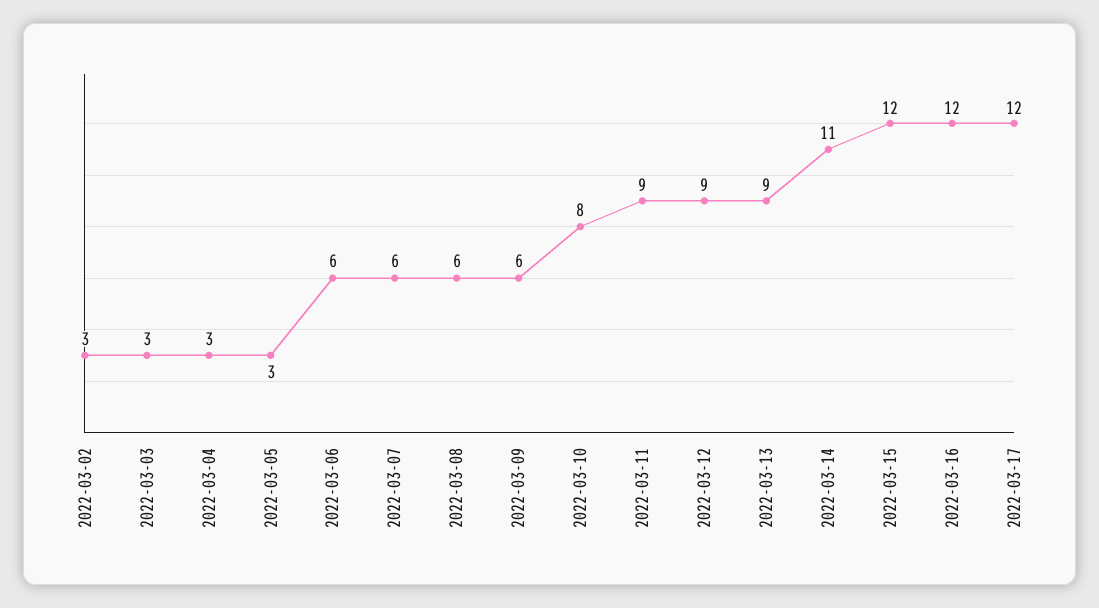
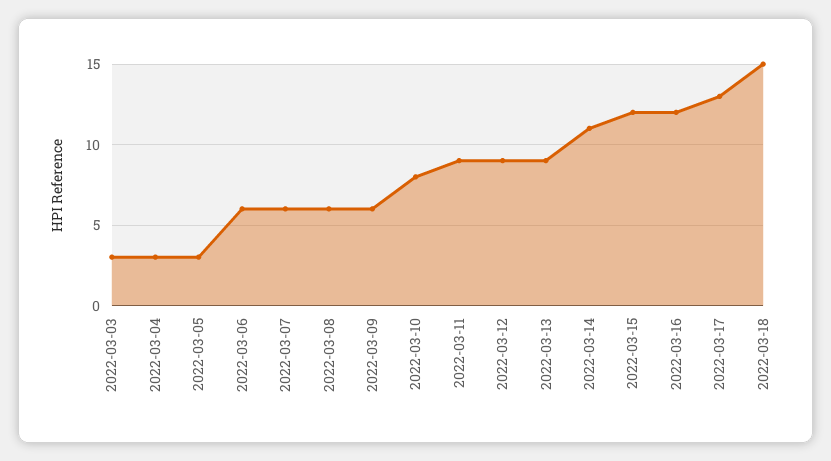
2022-03-02: 3 -> none
2022-03-17: 12 -> 13
2022-03-18: none -> 15

